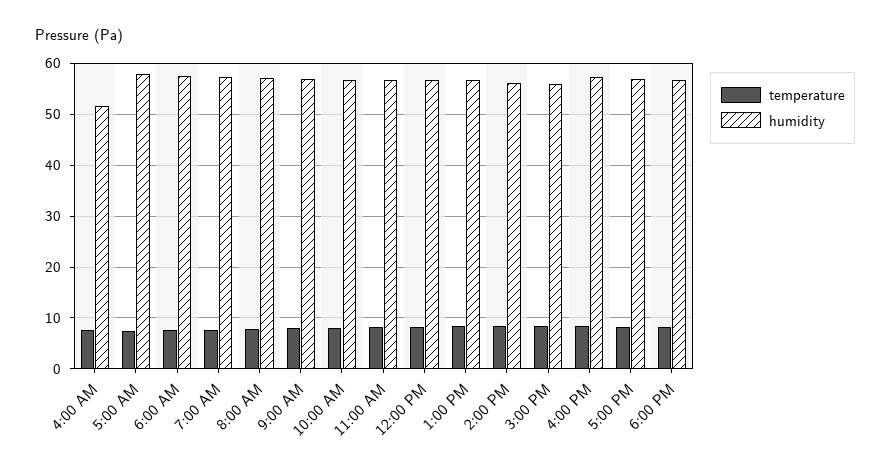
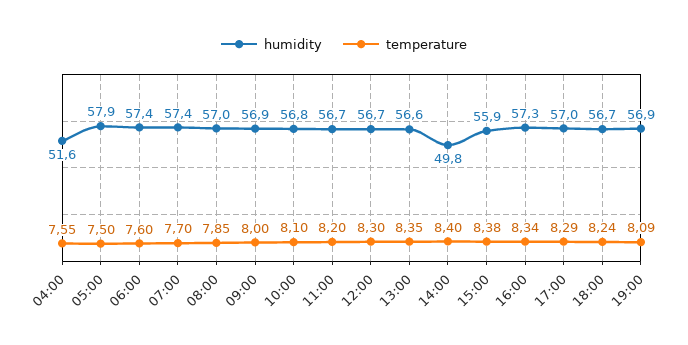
humidity, 2:00 PM: 56 -> 49.8
humidity, 19:00: none -> 56.9
temperature, 19:00: none -> 8.09

